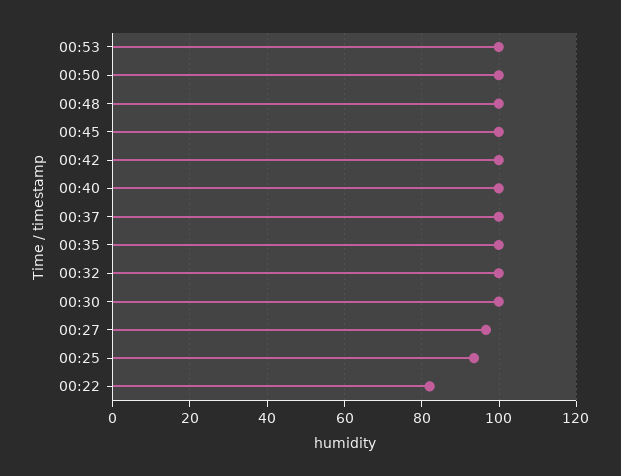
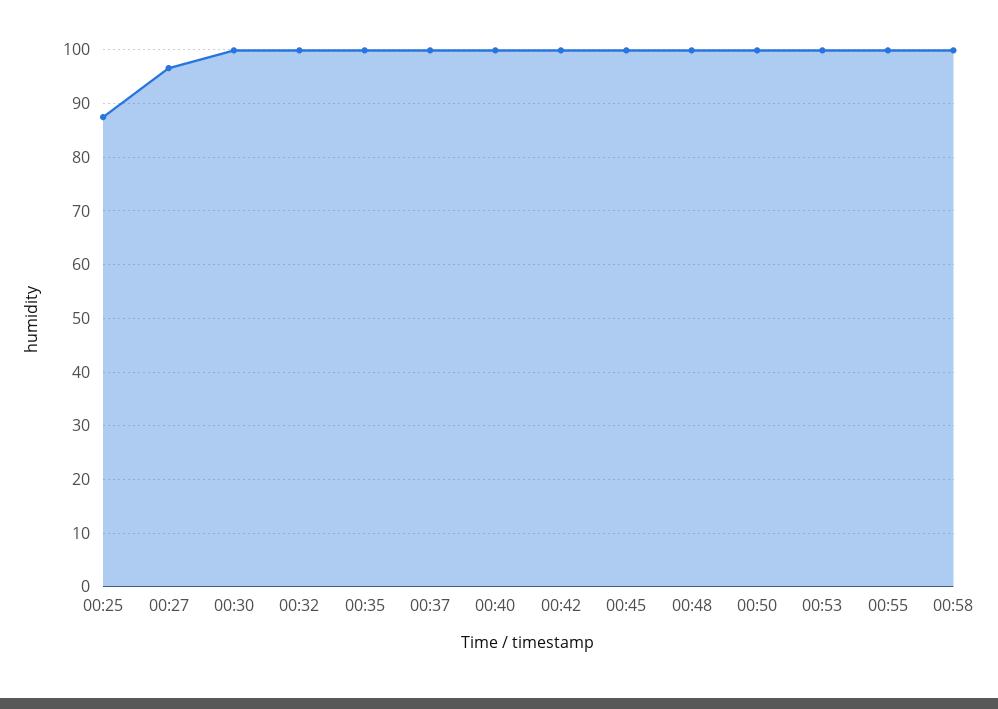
00:25: 94 -> 88
00:22: 82 -> none
00:55: none -> 100
00:58: none -> 100

